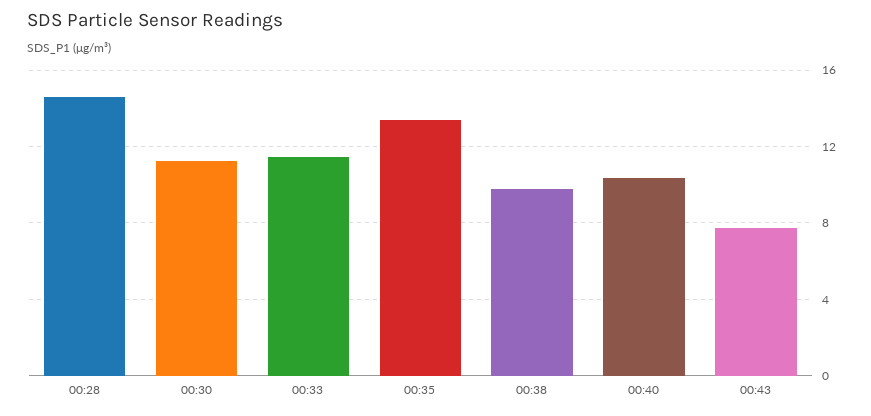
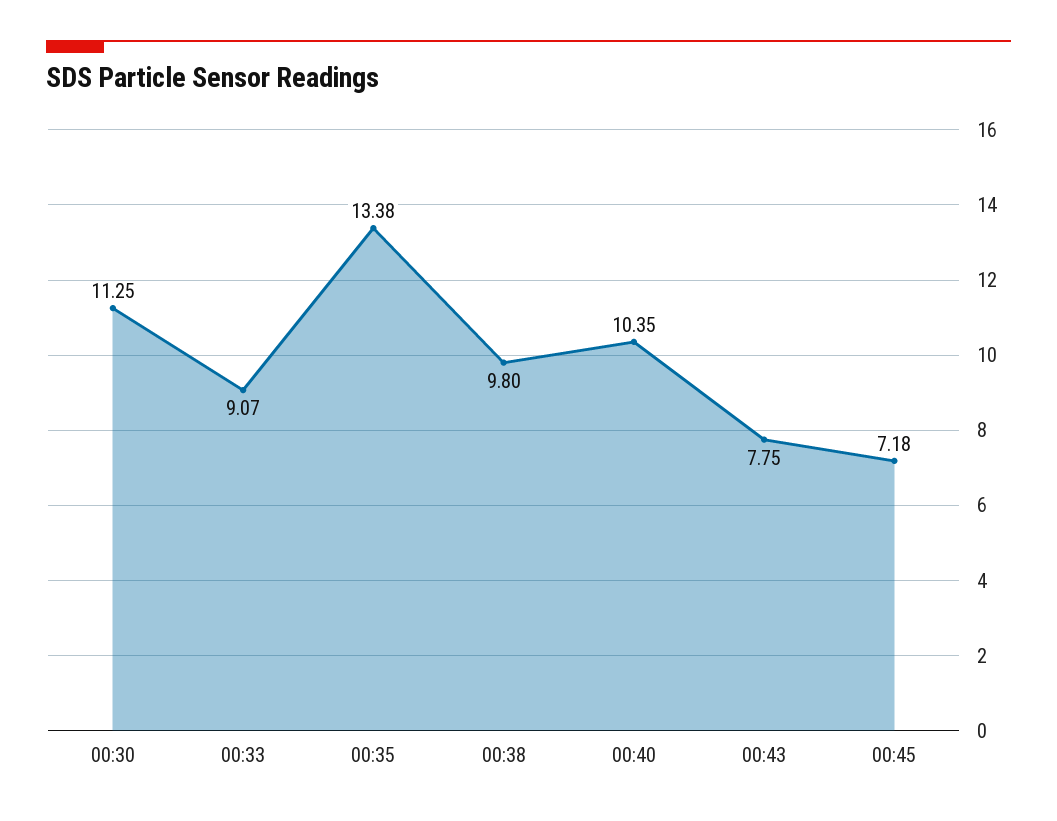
00:28: 14.5 -> none
00:33: 11.5 -> 9.07
00:45: none -> 7.18

